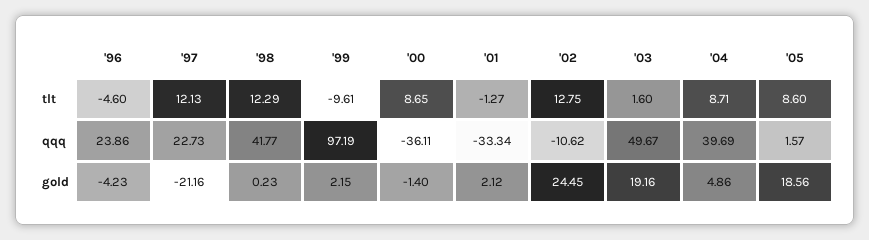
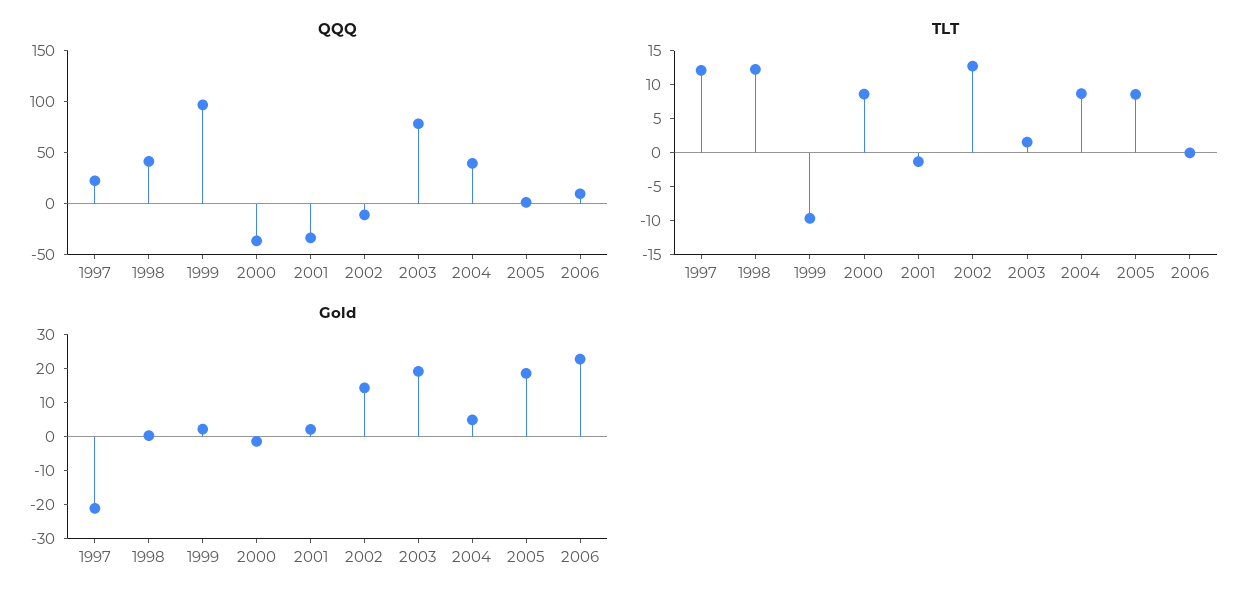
tlt, '96: -4.6 -> none
qqq, '96: 23.86 -> none
qqq, '03: 49.67 -> 80
gold, '96: -4.23 -> none
gold, '02: 24.45 -> 15
qqq, 2006: none -> 10
tlt, 2006: none -> 0
gold, 2006: none -> 22.5

